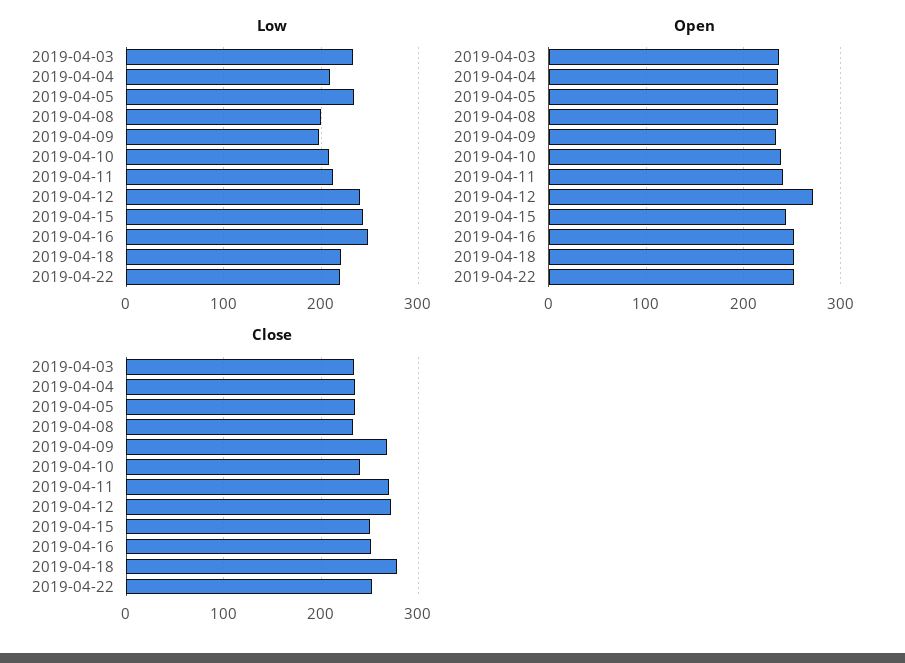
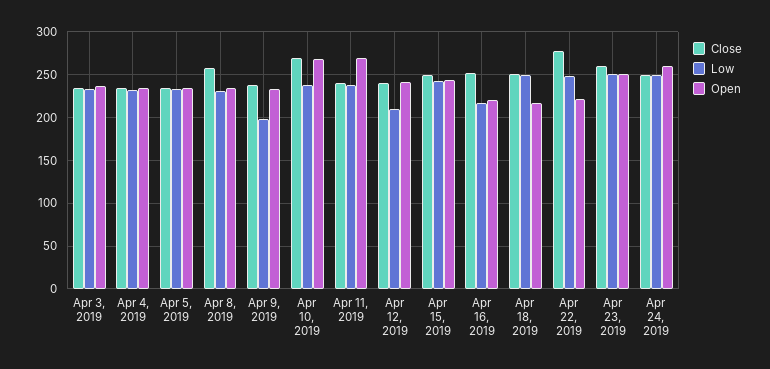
Low, 2019-04-04: 210 -> 230
Low, 2019-04-08: 200 -> 230
Low, 2019-04-10: 210 -> 240
Low, 2019-04-11: 210 -> 240
Low, 2019-04-12: 240 -> 210
Low, 2019-04-16: 250 -> 220
Low, 2019-04-18: 220 -> 250
Low, 2019-04-22: 220 -> 250
Open, 2019-04-10: 240 -> 270
Open, 2019-04-11: 240 -> 270
Open, 2019-04-12: 270 -> 240
Open, 2019-04-16: 250 -> 220
Open, 2019-04-18: 250 -> 220
Open, 2019-04-22: 250 -> 220
Close, 2019-04-08: 230 -> 260
Close, 2019-04-09: 270 -> 240
Close, 2019-04-10: 240 -> 270
Close, 2019-04-11: 270 -> 240
Close, 2019-04-12: 270 -> 240
Close, 2019-04-18: 280 -> 250
Close, 2019-04-22: 250 -> 280
Close, Apr 23, 2019: none -> 260
Low, Apr 23, 2019: none -> 250
Open, Apr 23, 2019: none -> 250
Close, Apr 24, 2019: none -> 250
Low, Apr 24, 2019: none -> 250
Open, Apr 24, 2019: none -> 260

